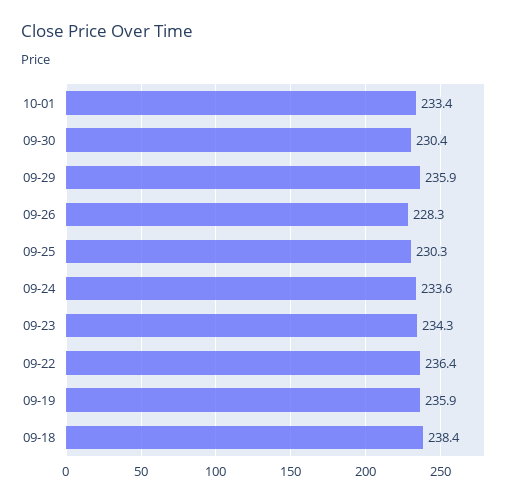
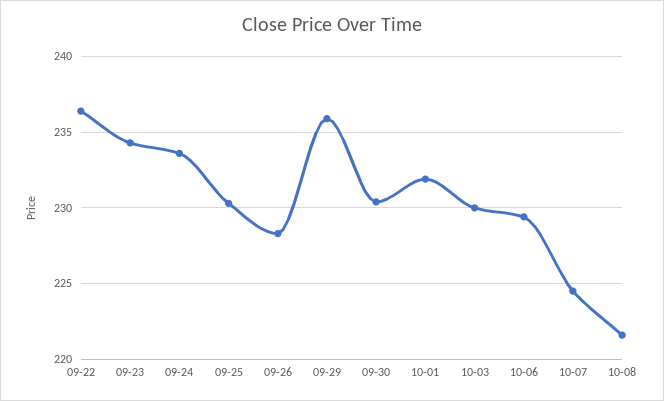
10-01: 233.4 -> 232
09-19: 235.9 -> none
09-18: 238.4 -> none
10-03: none -> 230
10-06: none -> 229.5
10-07: none -> 224.5
10-08: none -> 221.5

